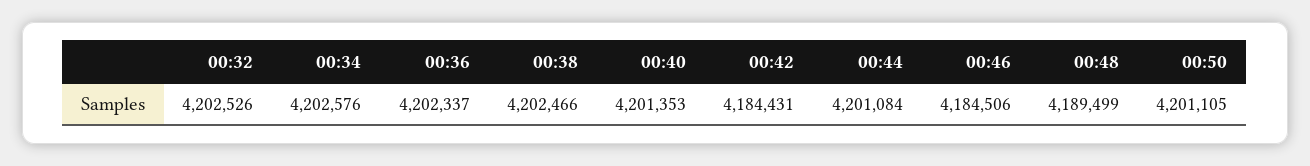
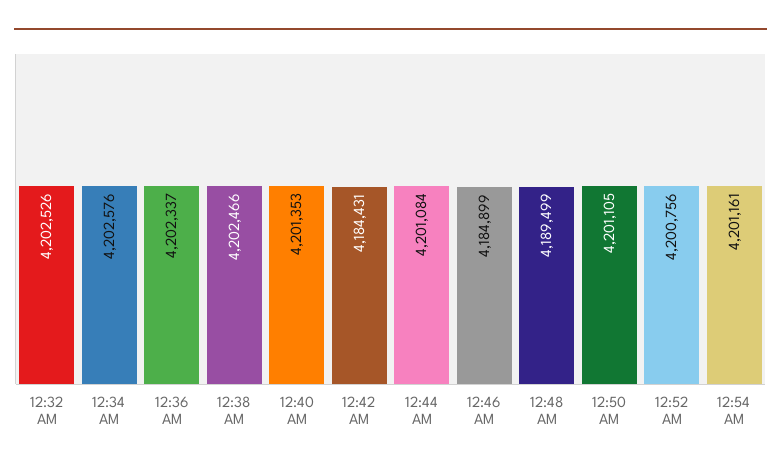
00:46: 4184506 -> 4184899
12:52 AM: none -> 4200756
12:54 AM: none -> 4201161

